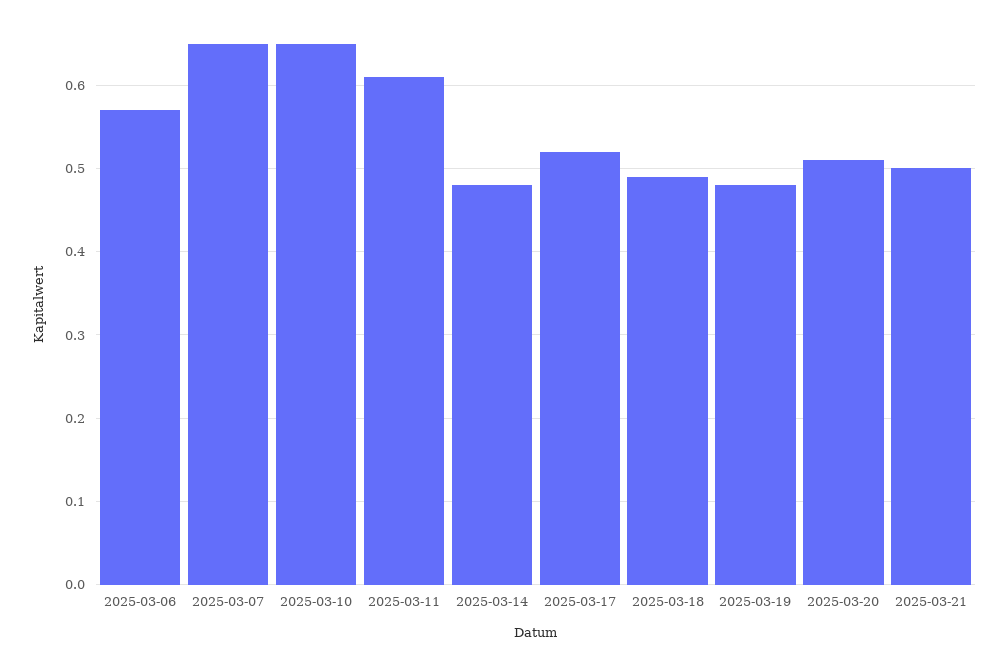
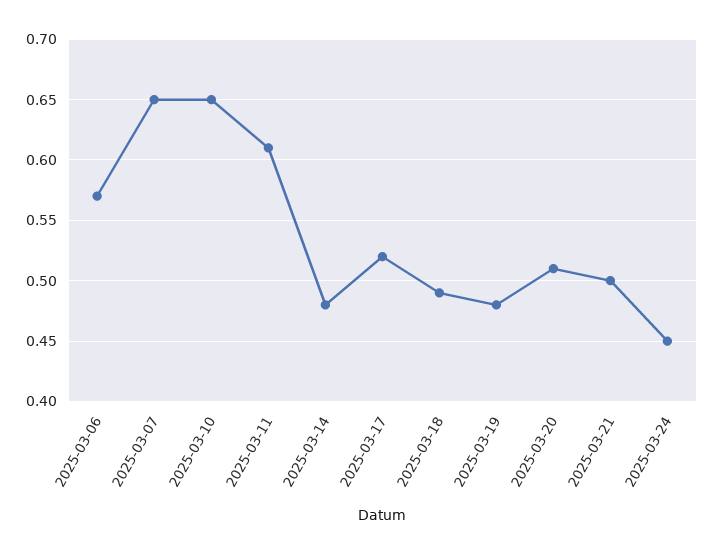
2025-03-24: none -> 0.45

